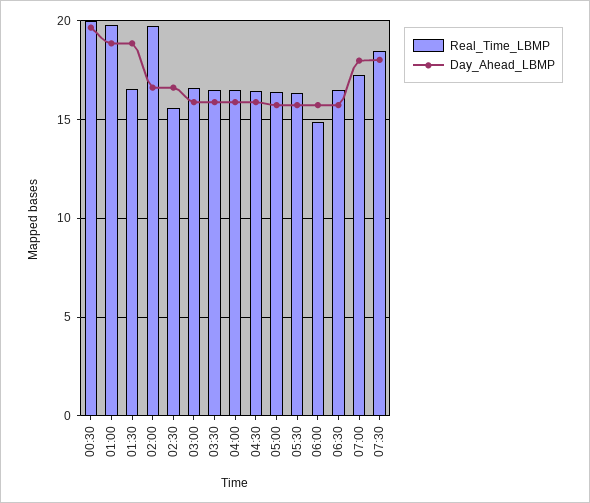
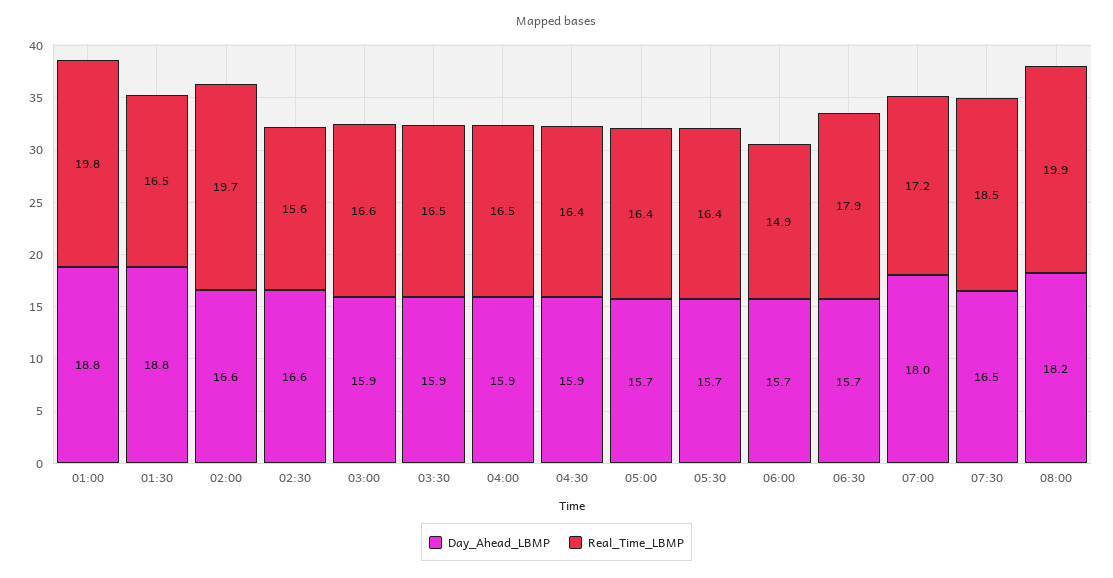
Real_Time_LBMP, 00:30: 20 -> none
Day_Ahead_LBMP, 00:30: 19.5 -> none
Real_Time_LBMP, 06:30: 16.5 -> 17.9
Day_Ahead_LBMP, 07:30: 18 -> 16.5
Day_Ahead_LBMP, 08:00: none -> 18.2
Real_Time_LBMP, 08:00: none -> 19.9

